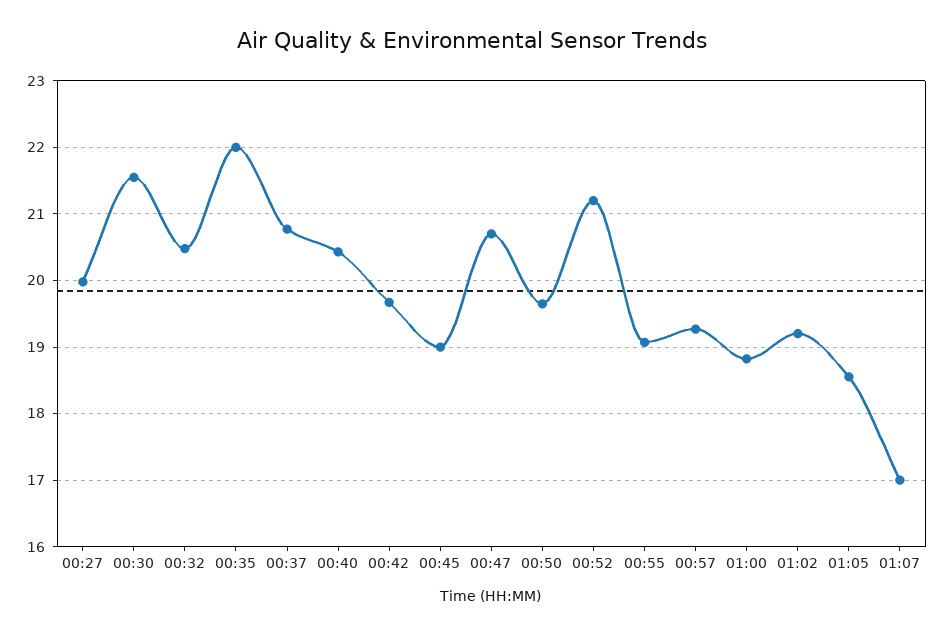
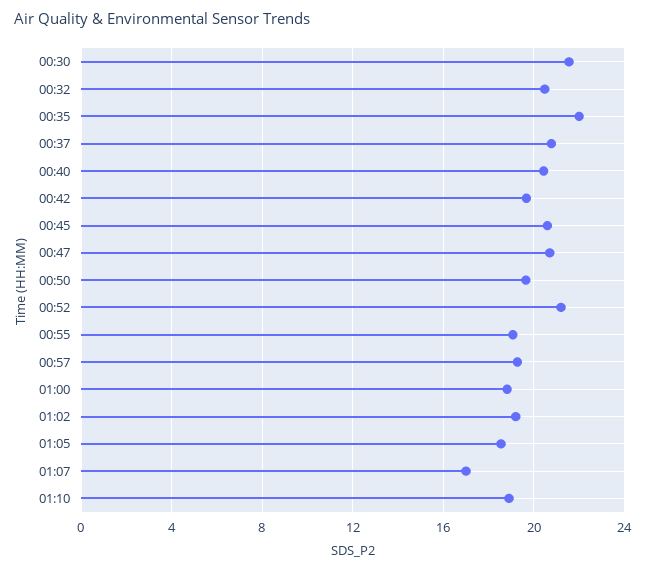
00:27: 20 -> none
00:45: 19 -> 20.5
01:10: none -> 19

